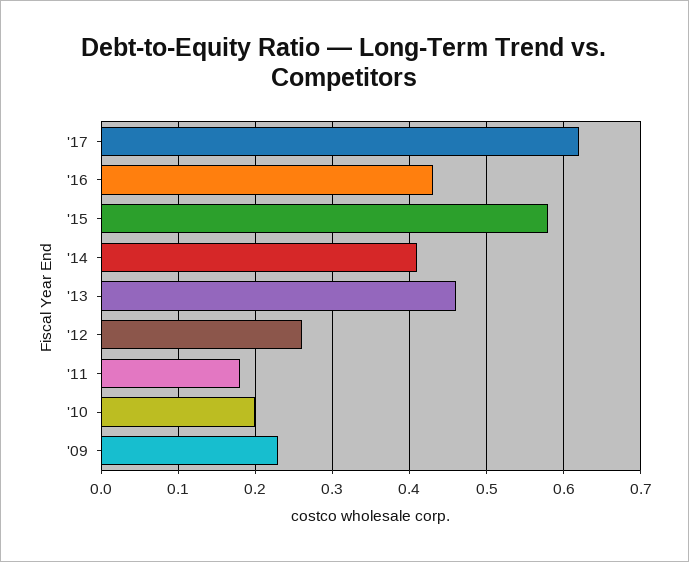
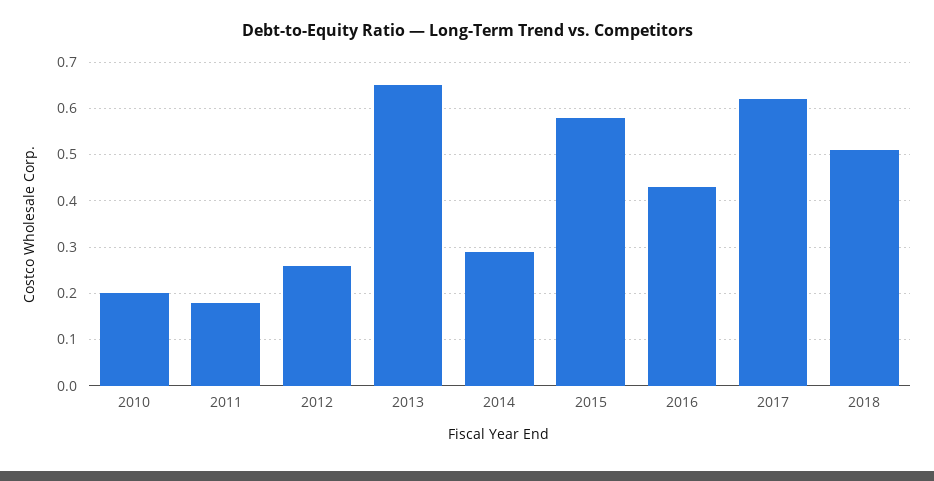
'14: 0.41 -> 0.3
'13: 0.46 -> 0.65
'09: 0.23 -> none
2018: none -> 0.5

